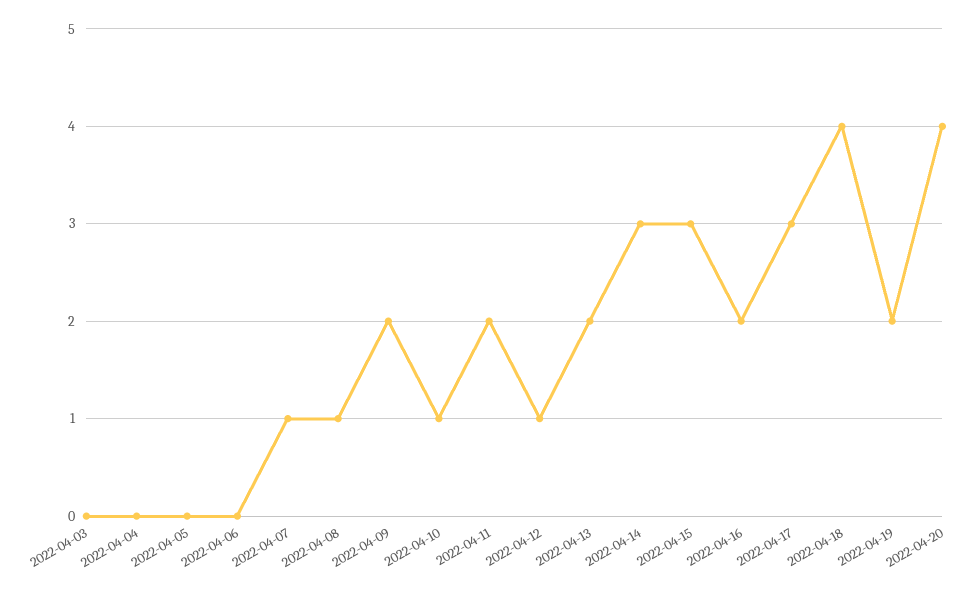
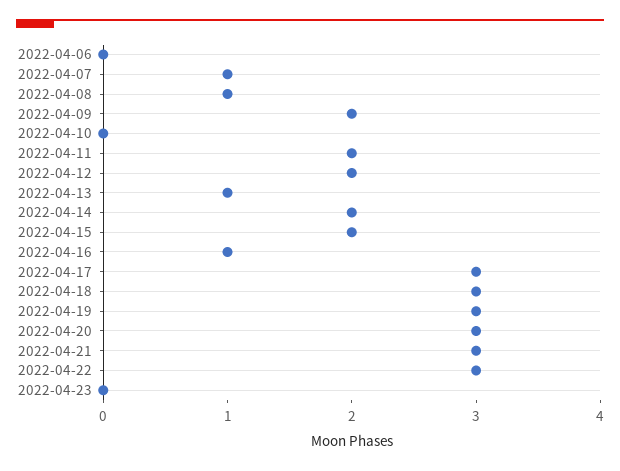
2022-04-03: 0 -> none
2022-04-04: 0 -> none
2022-04-05: 0 -> none
2022-04-10: 1 -> 0
2022-04-12: 1 -> 2
2022-04-13: 2 -> 1
2022-04-14: 3 -> 2
2022-04-15: 3 -> 2
2022-04-16: 2 -> 1
2022-04-18: 4 -> 3
2022-04-19: 2 -> 3
2022-04-20: 4 -> 3
2022-04-21: none -> 3
2022-04-22: none -> 3
2022-04-23: none -> 0

